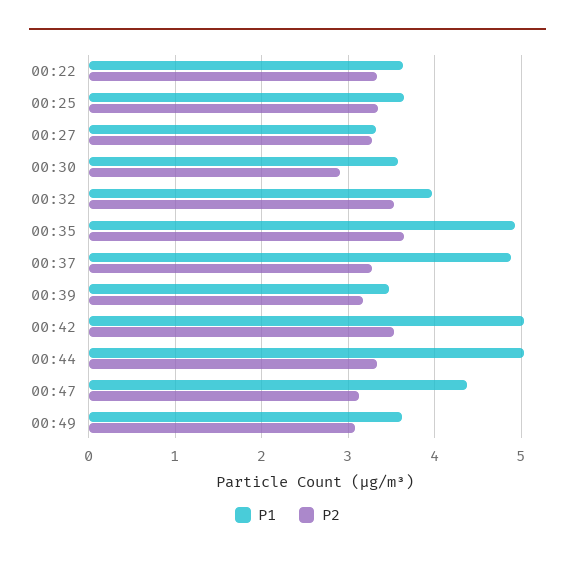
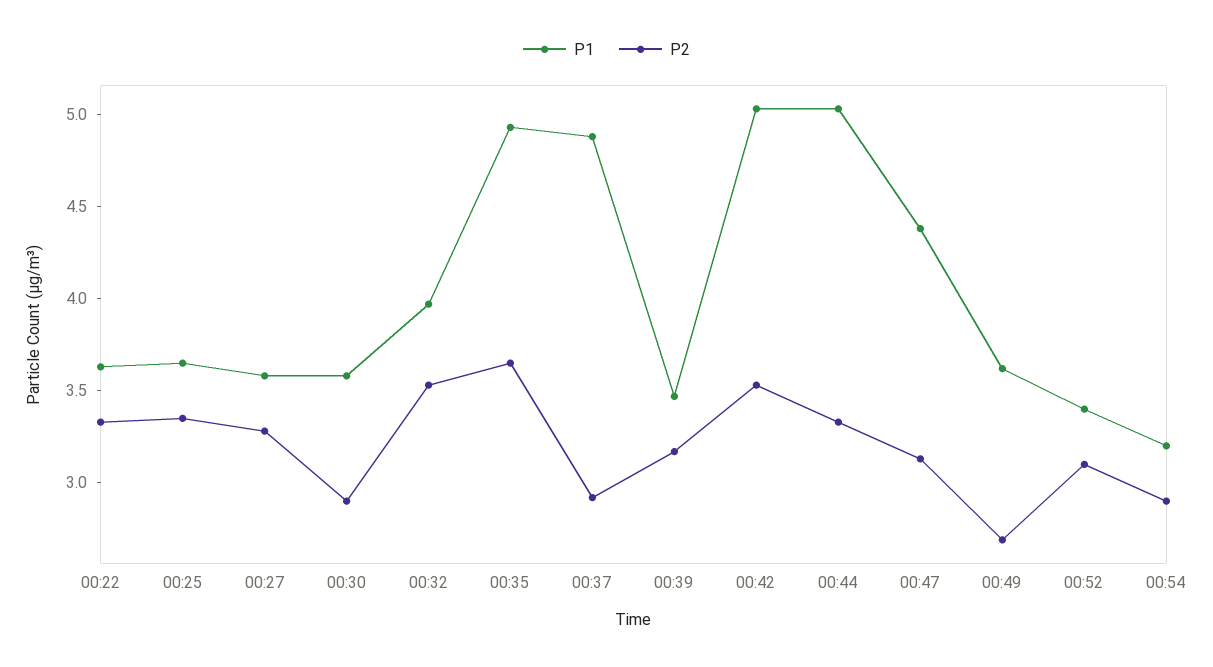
P1, 00:27: 3.3 -> 3.6
P2, 00:37: 3.3 -> 2.9
P2, 00:49: 3.1 -> 2.7
P1, 00:52: none -> 3.4
P2, 00:52: none -> 3.1
P1, 00:54: none -> 3.2
P2, 00:54: none -> 2.9

